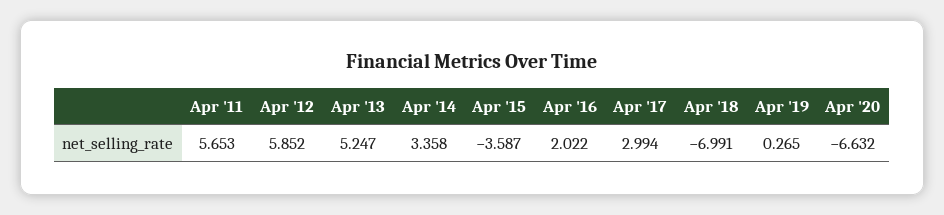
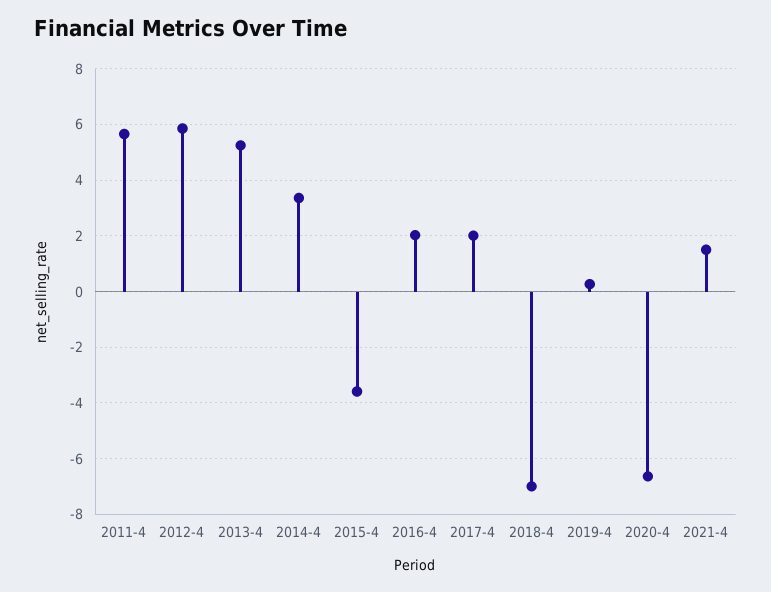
Apr '17: 2.994 -> 2
2021-4: none -> 1.5

